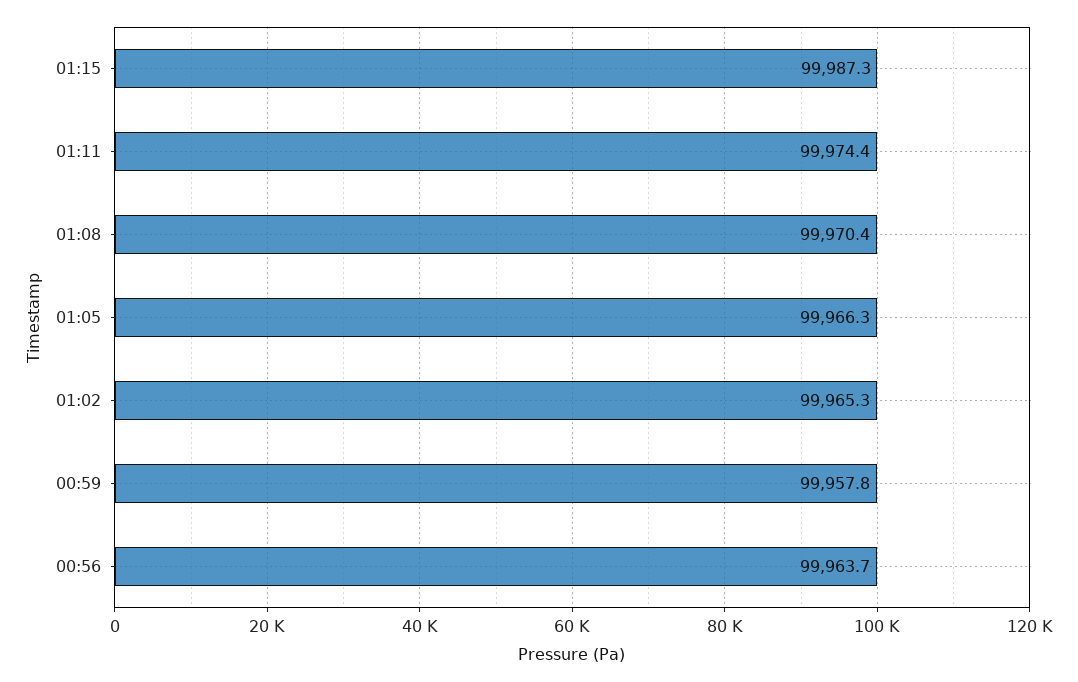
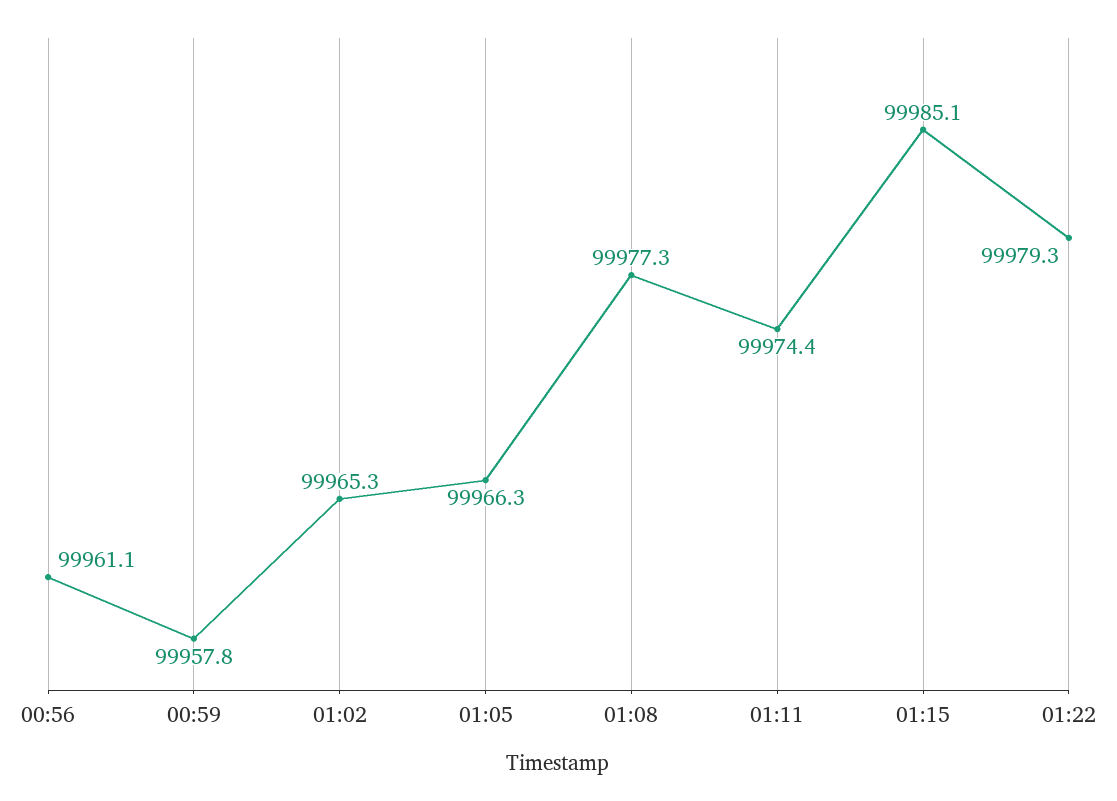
01:15: 99987.3 -> 99985.1
01:08: 99970.4 -> 99977.3
00:56: 99963.7 -> 99961.1
01:22: none -> 99979.3

